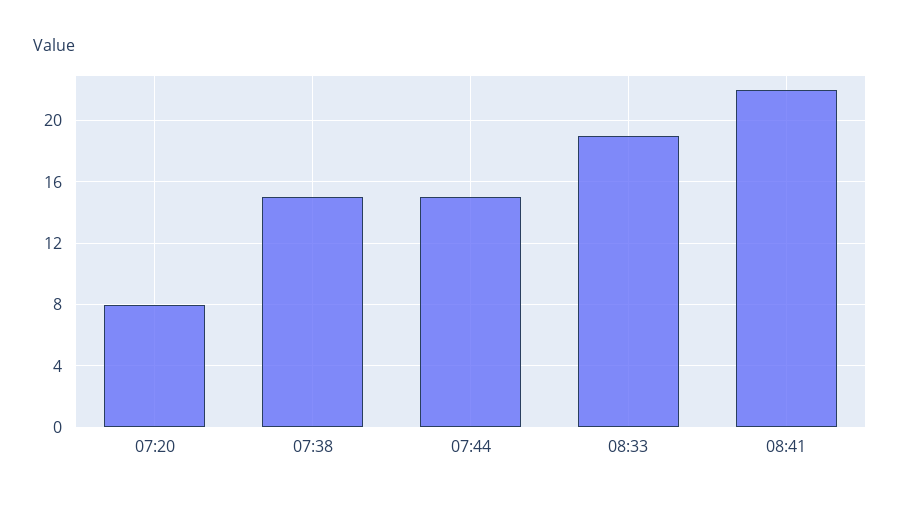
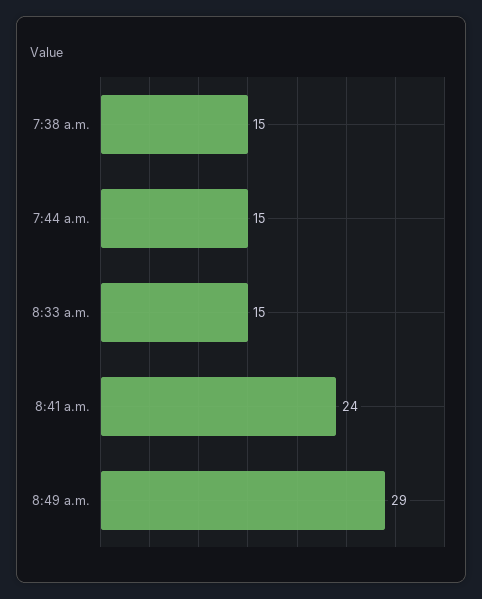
07:20: 8 -> none
08:33: 19 -> 15
08:41: 22 -> 24
8:49 a.m.: none -> 29

